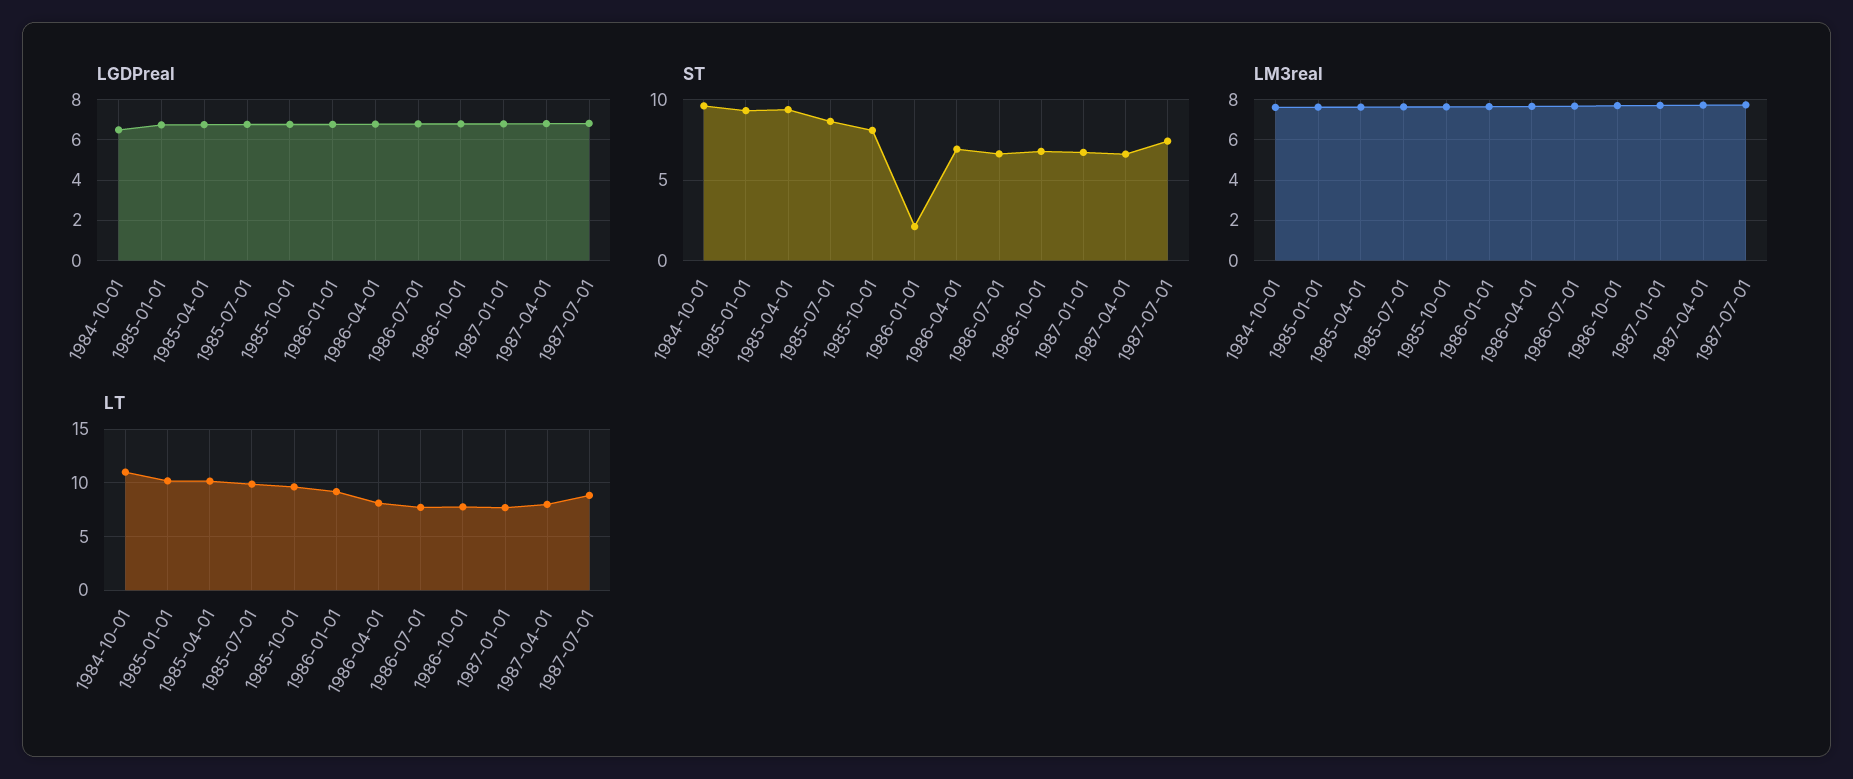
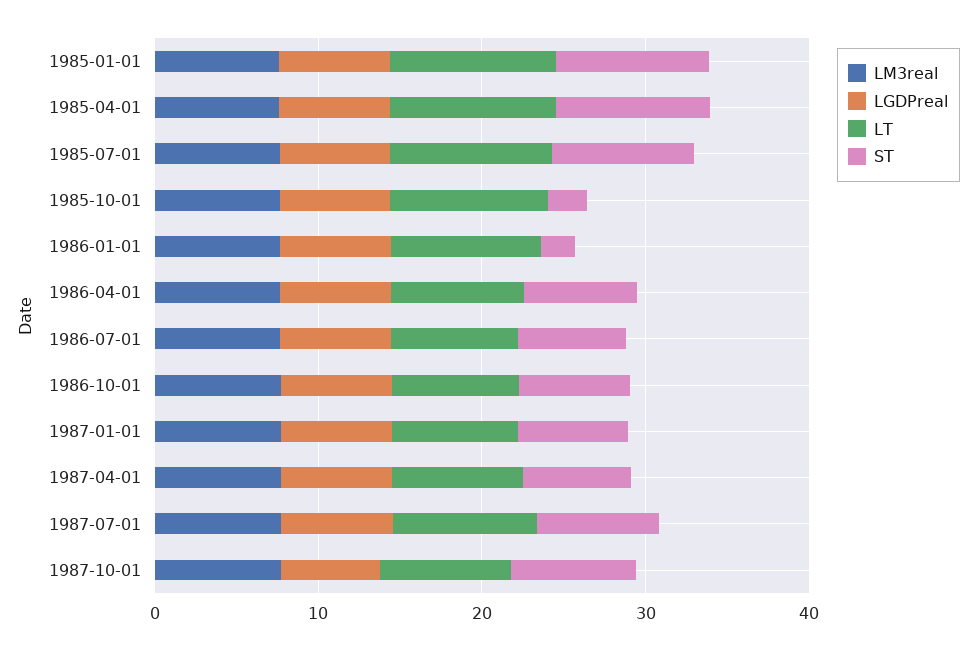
LGDPreal, 1984-10-01: 6.5 -> none
ST, 1984-10-01: 9.5 -> none
ST, 1985-10-01: 8 -> 2
LM3real, 1984-10-01: 7.5 -> none
LT, 1984-10-01: 11 -> none
LM3real, 1987-10-01: none -> 8
LGDPreal, 1987-10-01: none -> 6
LT, 1987-10-01: none -> 8
ST, 1987-10-01: none -> 8

